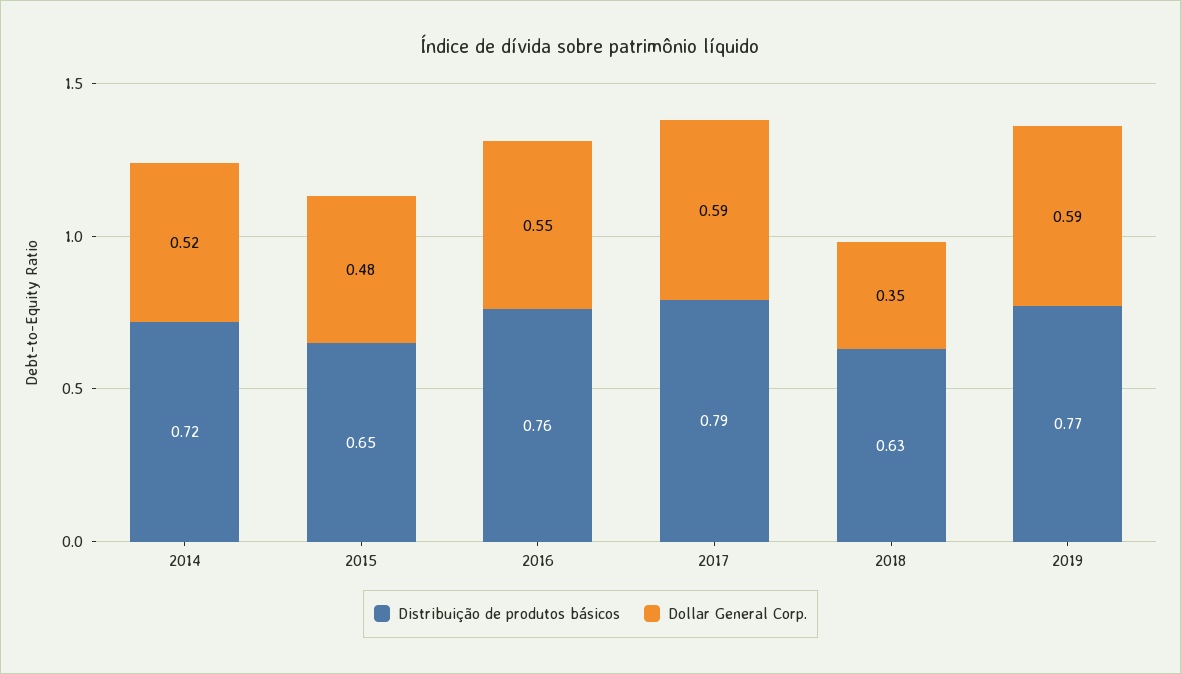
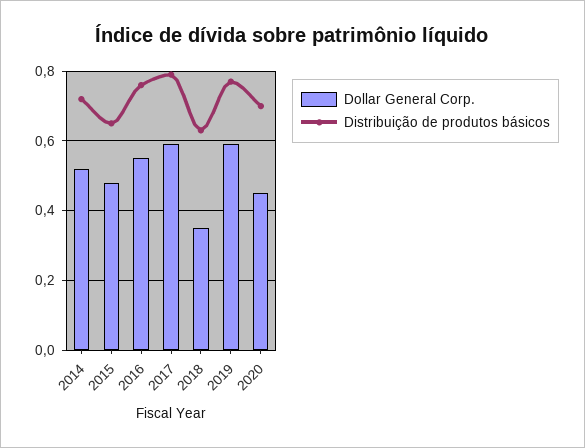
Dollar General Corp., 2020: none -> 0.45
Distribuição de produtos básicos, 2020: none -> 0.7

